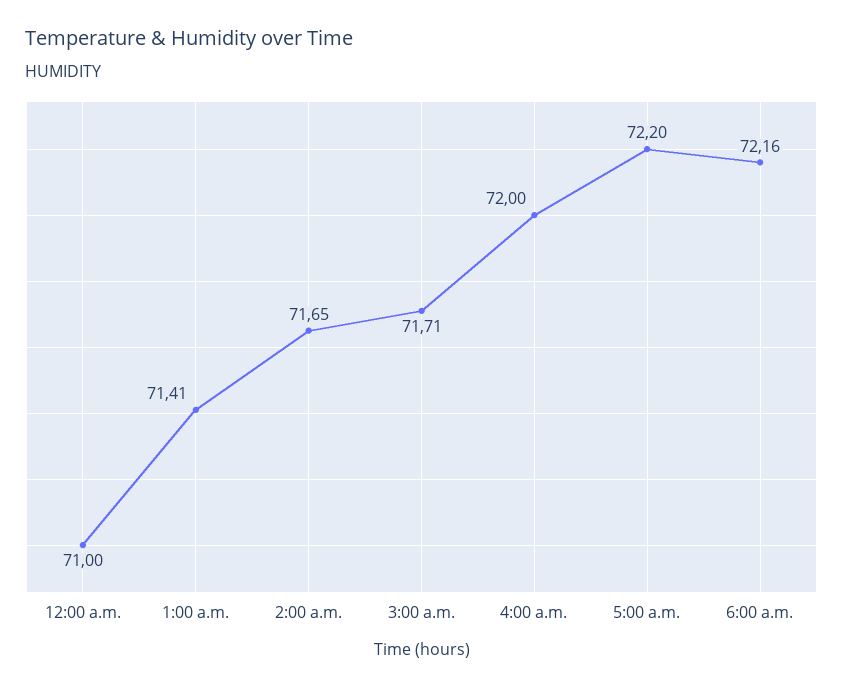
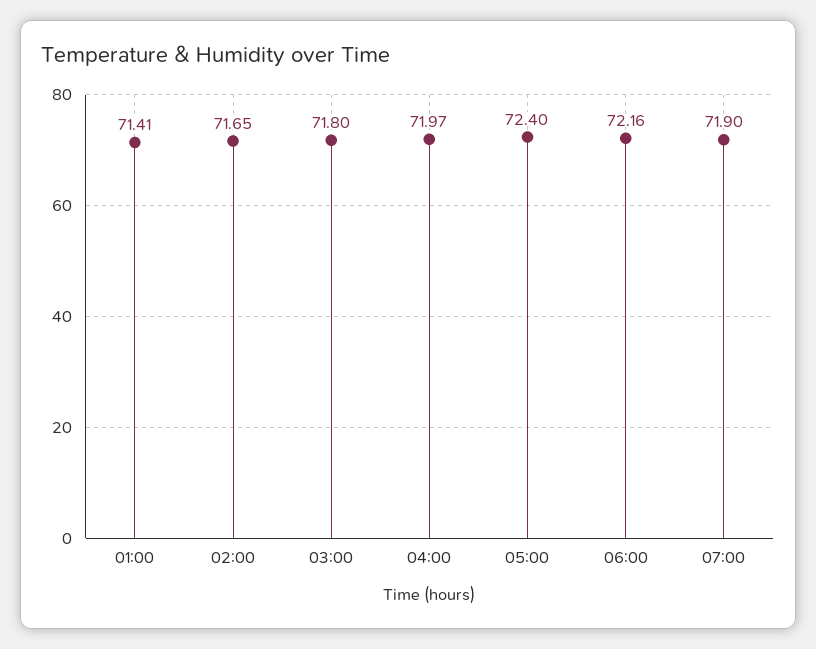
12:00 a.m.: 71 -> none
3:00 a.m.: 71.71 -> 71.8
4:00 a.m.: 72 -> 71.97
5:00 a.m.: 72.2 -> 72.4
07:00: none -> 71.9

